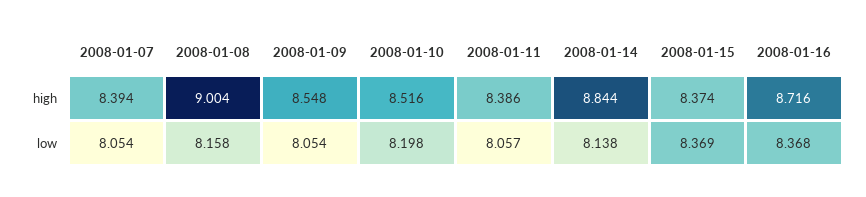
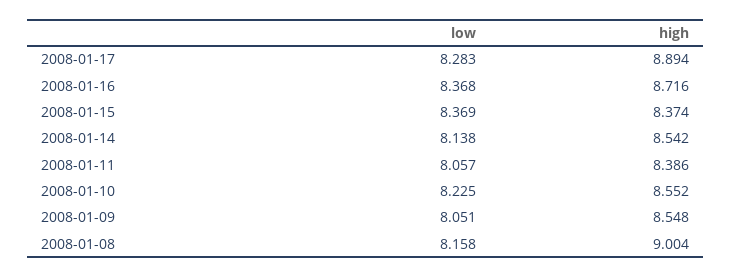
2008-01-07, high: 8.394 -> none
2008-01-10, high: 8.516 -> 8.552
2008-01-14, high: 8.844 -> 8.542
2008-01-07, low: 8.054 -> none
2008-01-09, low: 8.054 -> 8.051
2008-01-10, low: 8.198 -> 8.225
2008-01-17, low: none -> 8.283
2008-01-17, high: none -> 8.894

